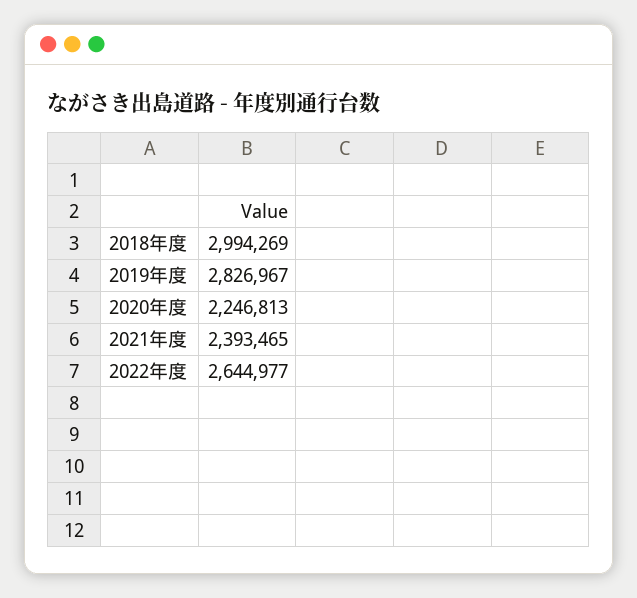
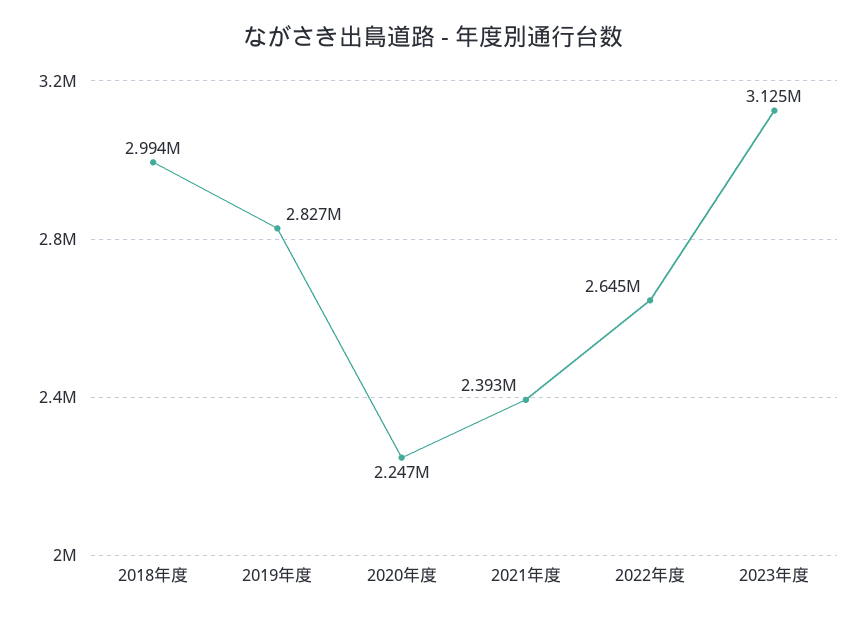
2023年度: none -> 3125000

